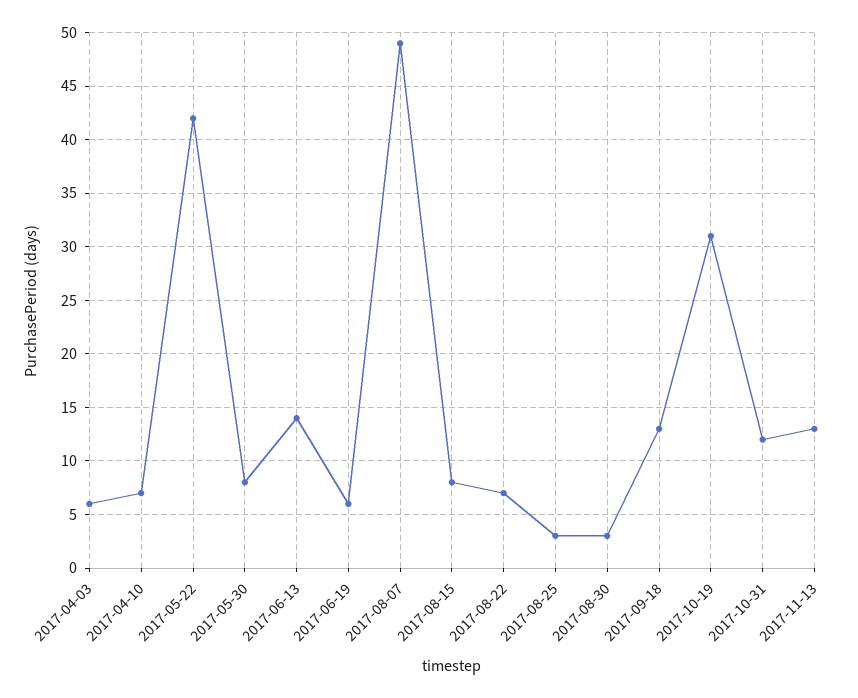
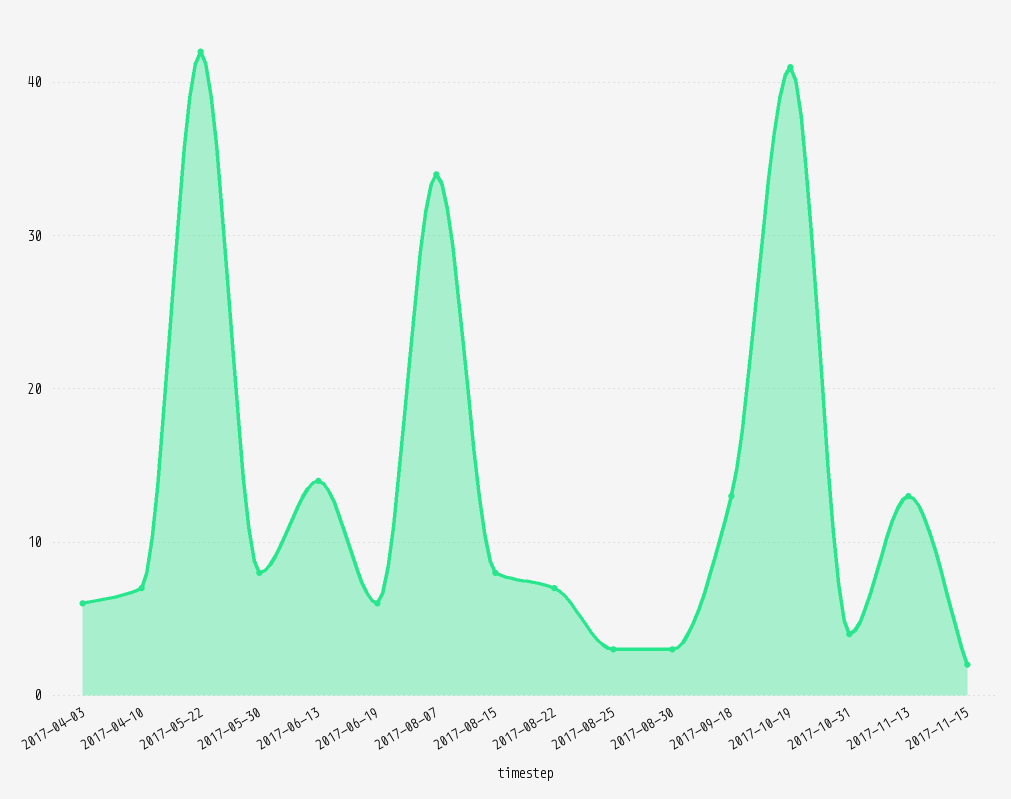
2017-08-07: 49 -> 34
2017-10-19: 31 -> 41
2017-10-31: 12 -> 4
2017-11-15: none -> 2

